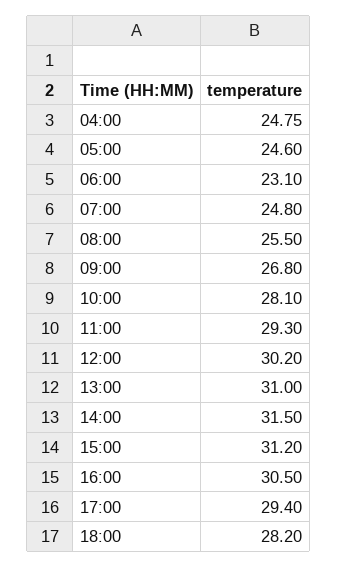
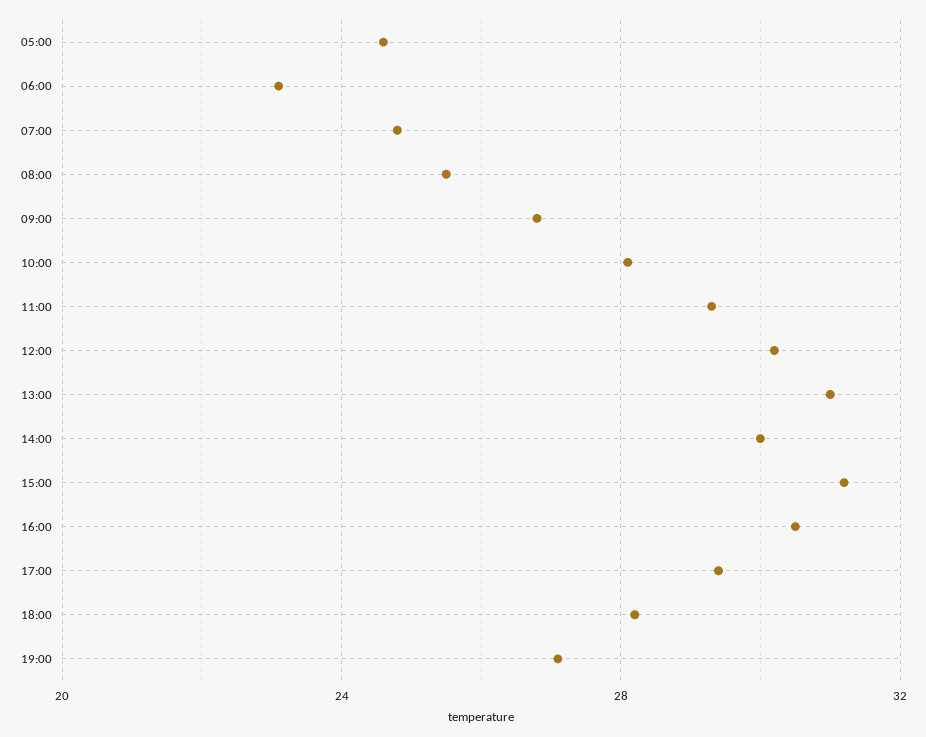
04:00: 24.75 -> none
14:00: 31.5 -> 30
19:00: none -> 27

